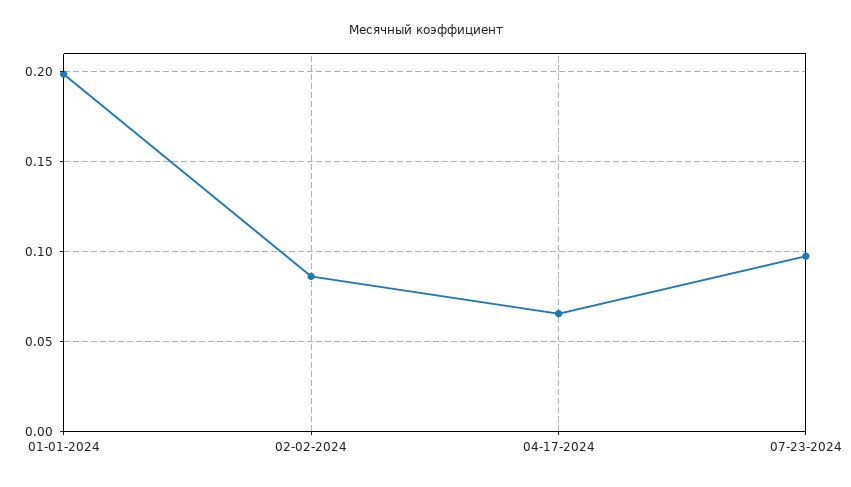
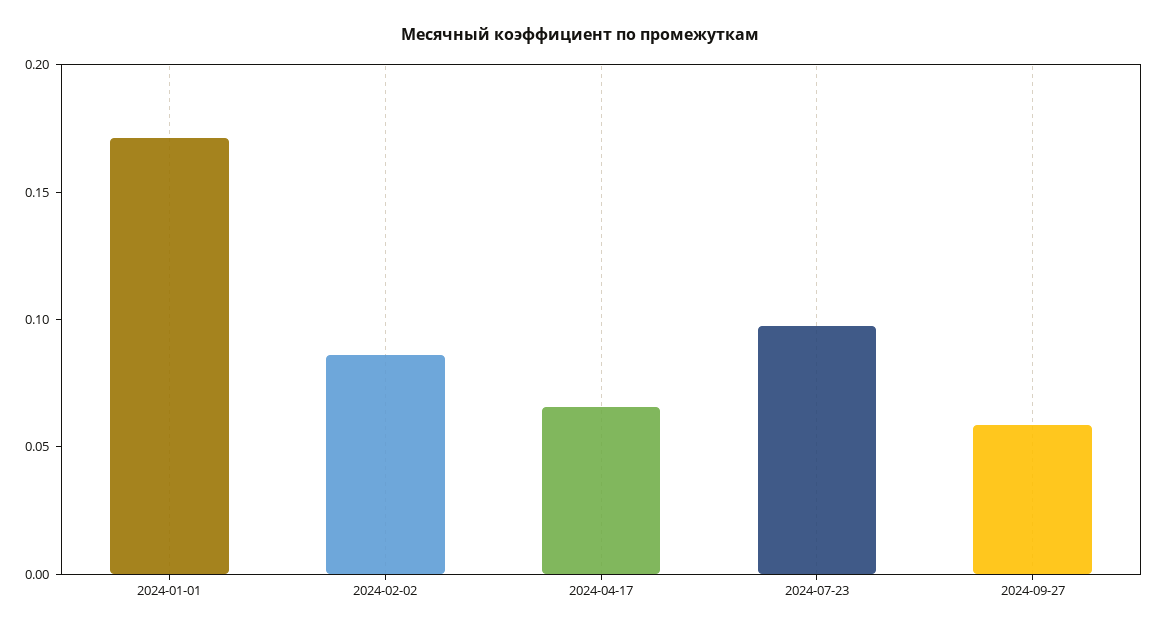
01-01-2024: 0.2 -> 0.17
2024-09-27: none -> 0.06

